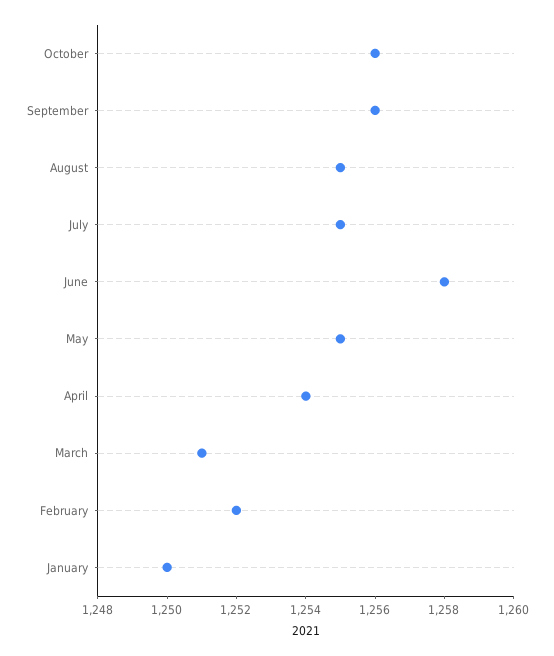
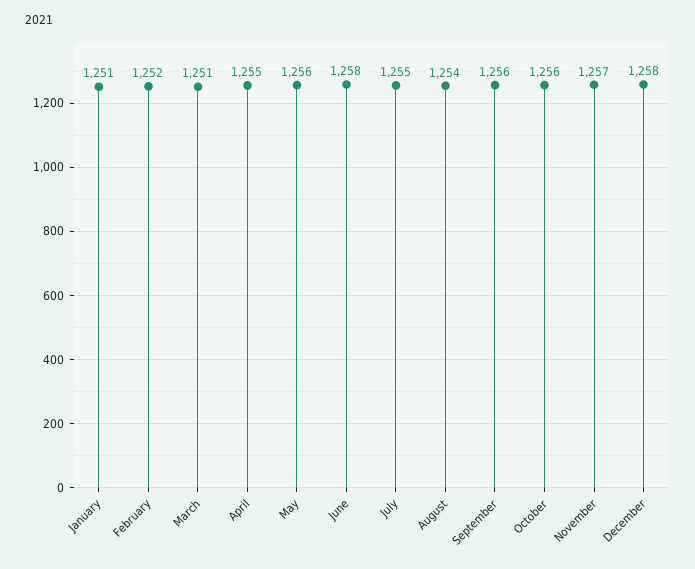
August: 1255 -> 1254
May: 1255 -> 1256
April: 1254 -> 1255
January: 1250 -> 1251
November: none -> 1257
December: none -> 1258

